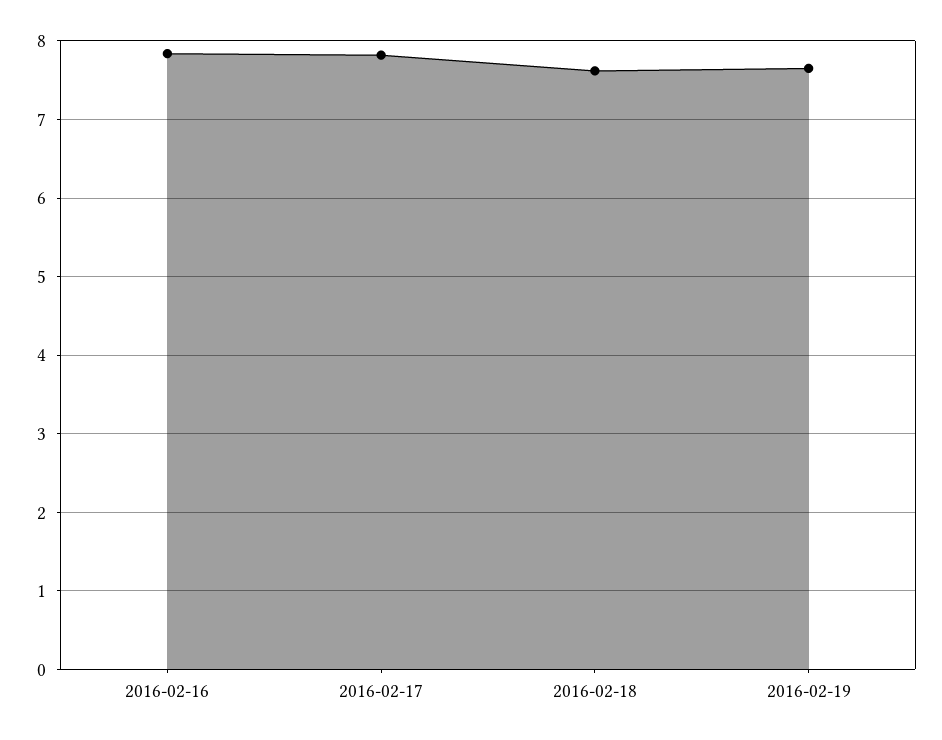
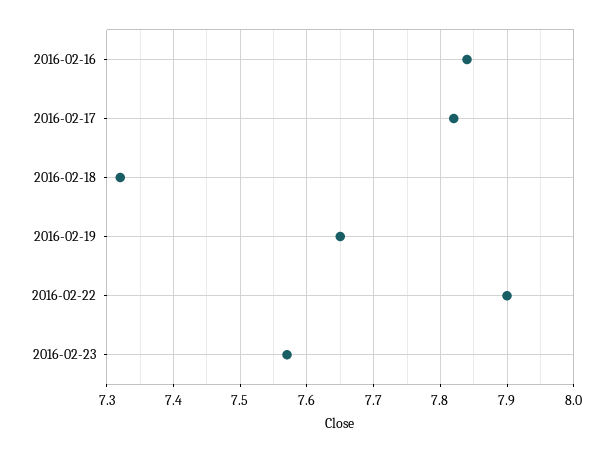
2016-02-18: 7.6 -> 7.32
2016-02-22: none -> 7.9
2016-02-23: none -> 7.57

